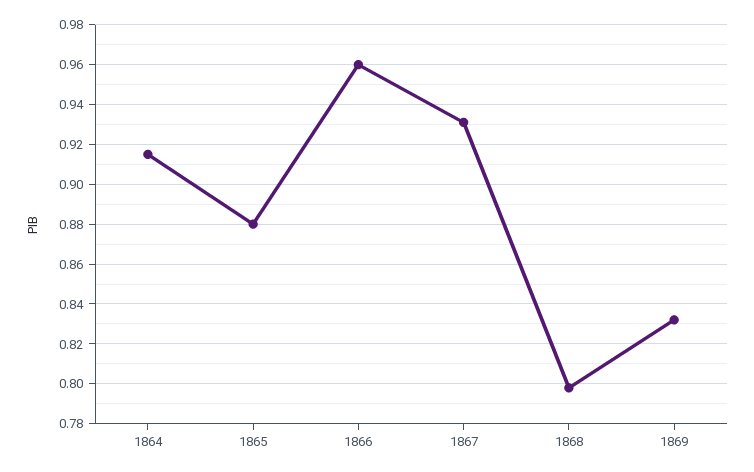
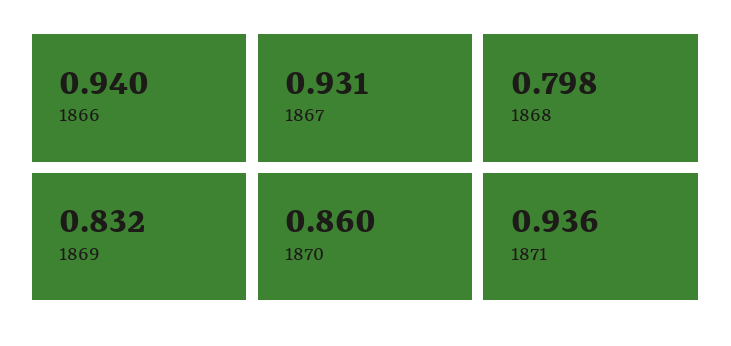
1864: 0.915 -> none
1865: 0.88 -> none
1866: 0.96 -> 0.94
1870: none -> 0.86
1871: none -> 0.936

